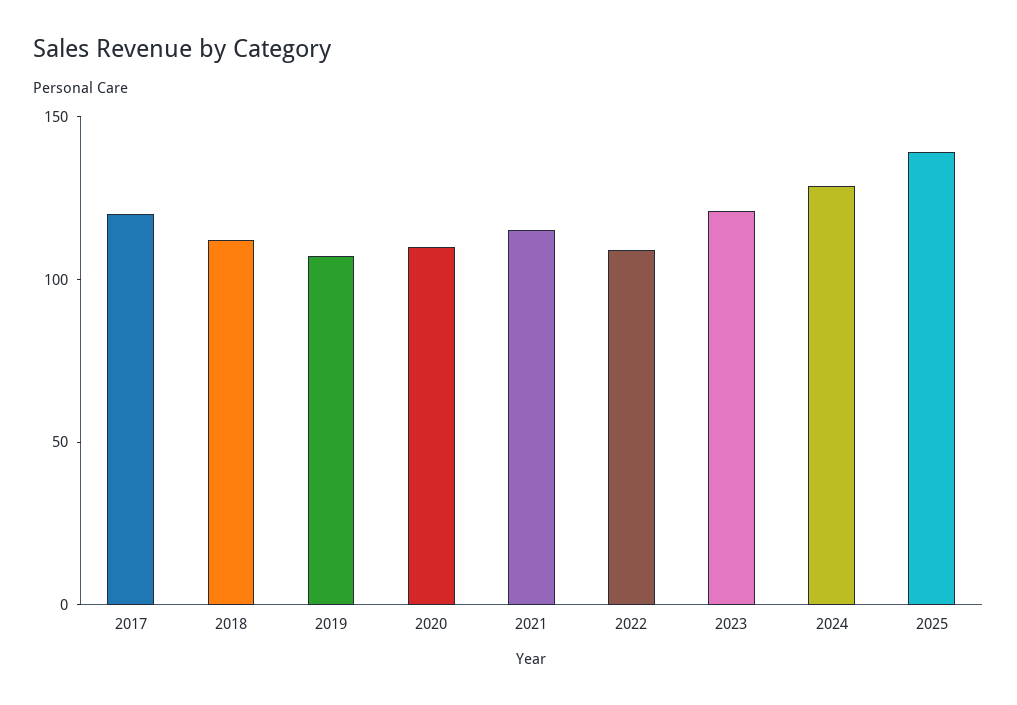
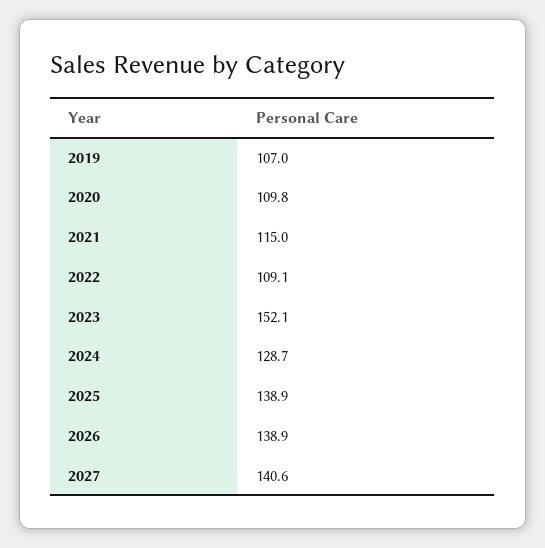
2017: 120 -> none
2018: 110 -> none
2023: 120 -> 152.1
2026: none -> 138.9
2027: none -> 140.6

